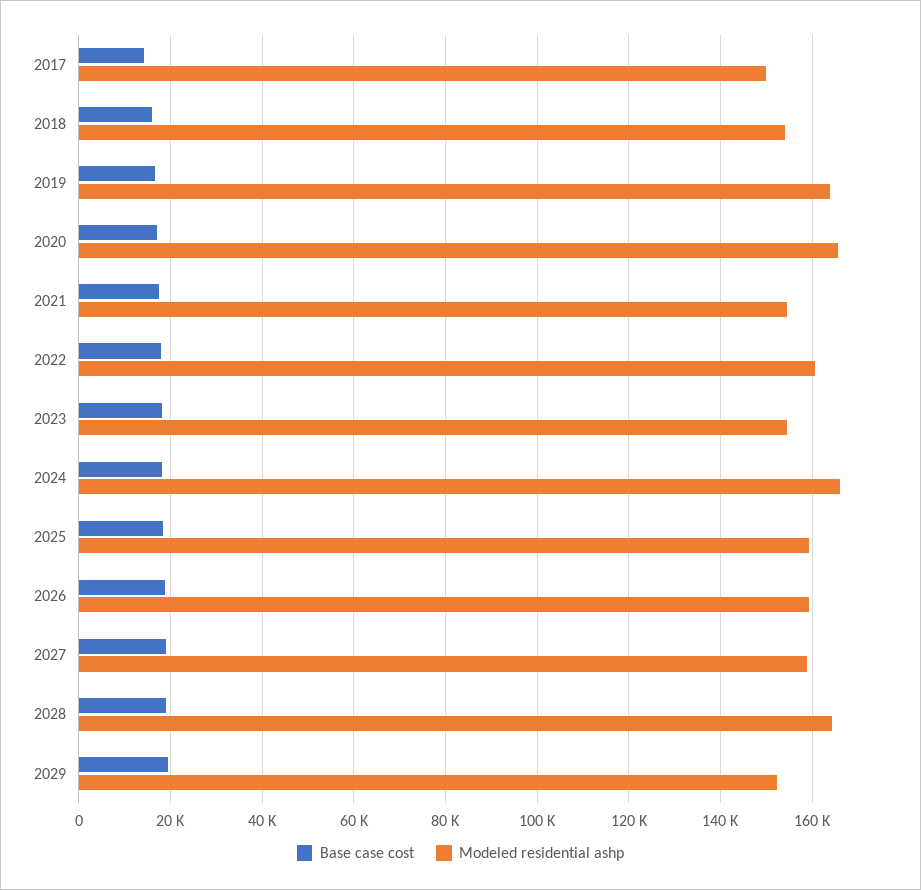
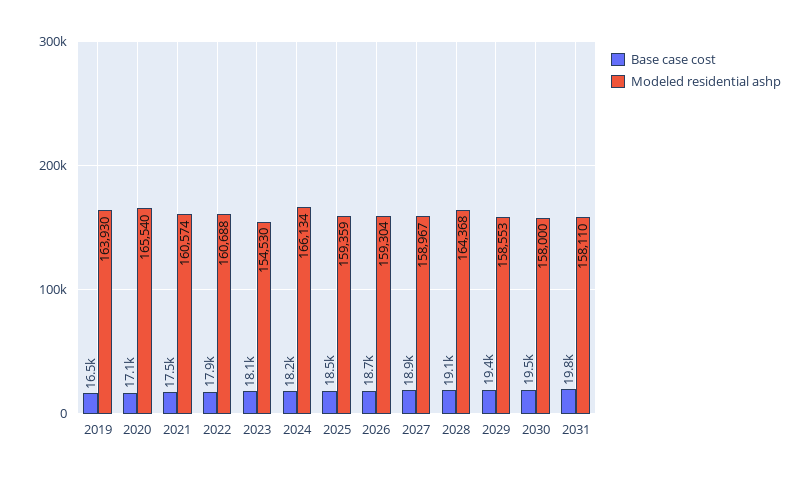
Base case cost, 2017: 14000 -> none
Modeled residential ashp, 2017: 150000 -> none
Base case cost, 2018: 16000 -> none
Modeled residential ashp, 2018: 154000 -> none
Modeled residential ashp, 2021: 154000 -> 160574
Modeled residential ashp, 2029: 152000 -> 158553
Base case cost, 2030: none -> 19500
Modeled residential ashp, 2030: none -> 158000
Base case cost, 2031: none -> 19800
Modeled residential ashp, 2031: none -> 158110

